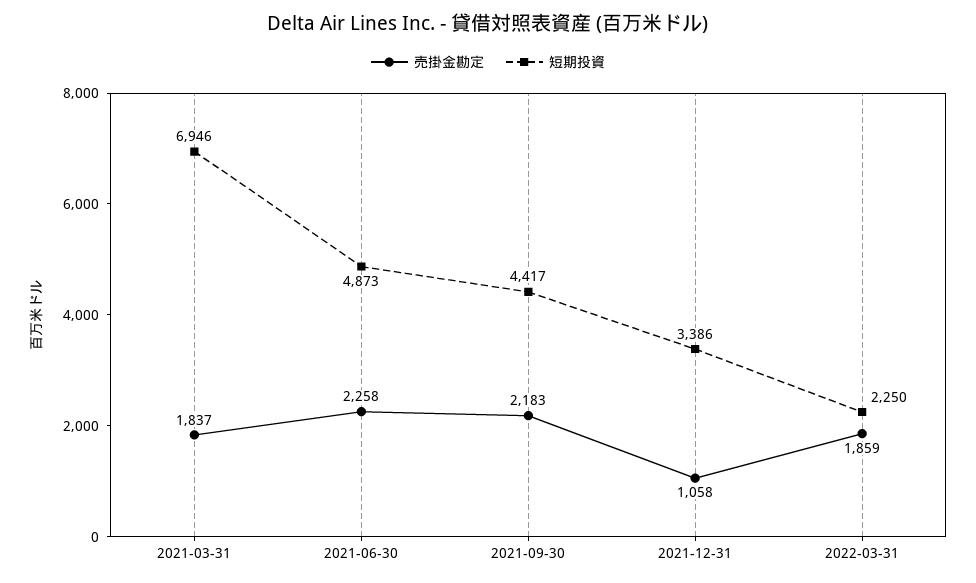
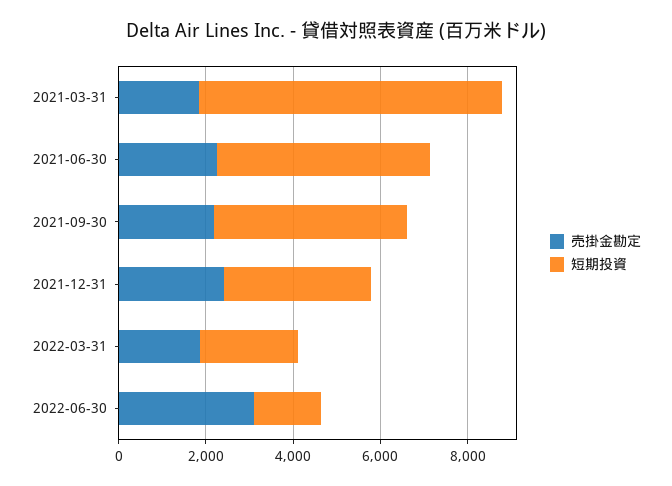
売掛金勘定, 2021-12-31: 1058 -> 2500
売掛金勘定, 2022-06-30: none -> 3000
短期投資, 2022-06-30: none -> 1500

